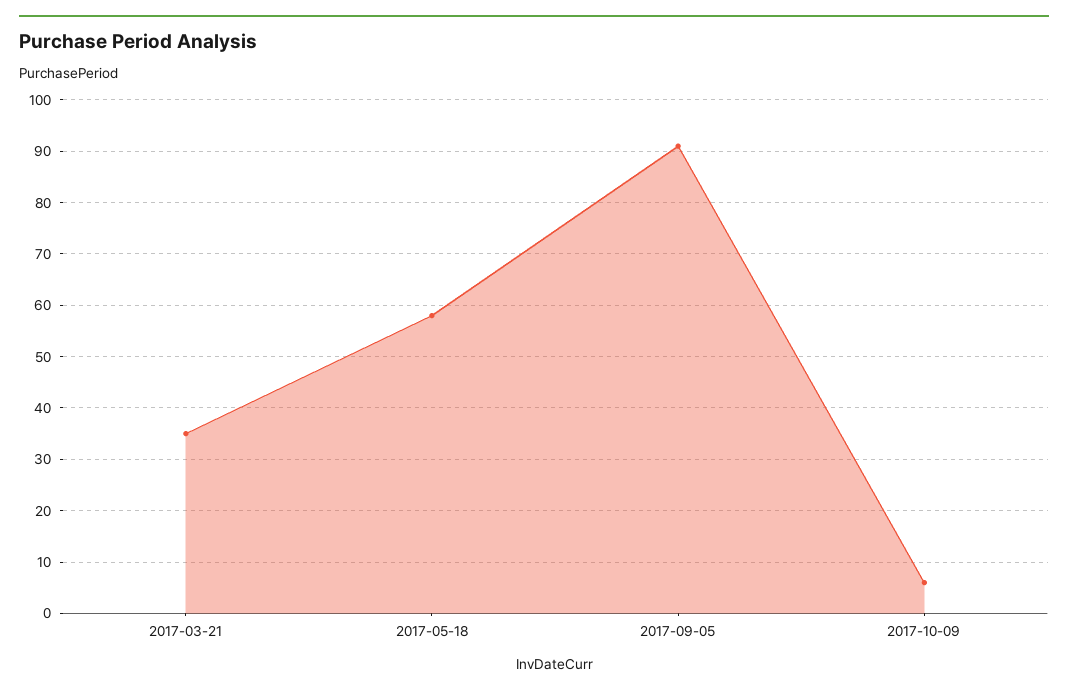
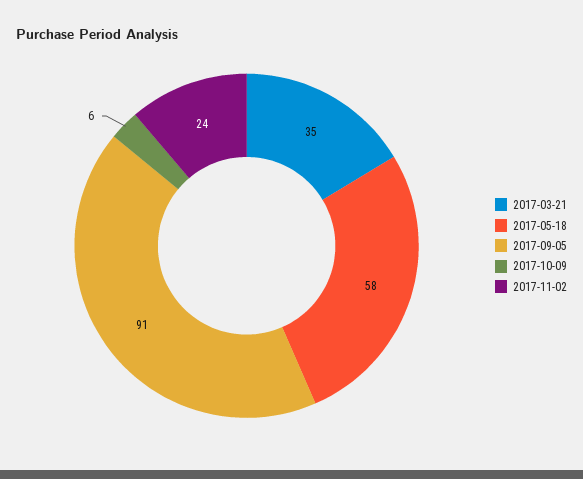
2017-11-02: none -> 24

